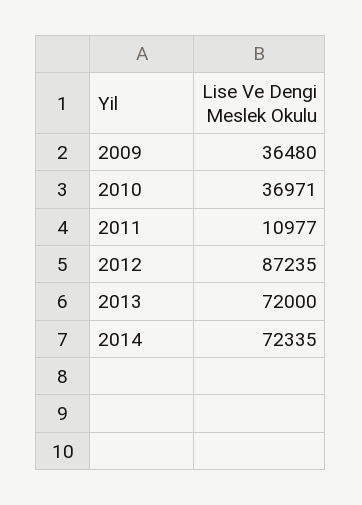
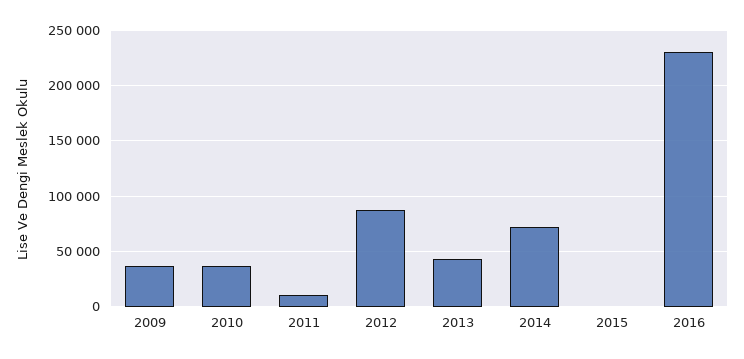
2013: 72000 -> 40000
2015: none -> 0
2016: none -> 230000

